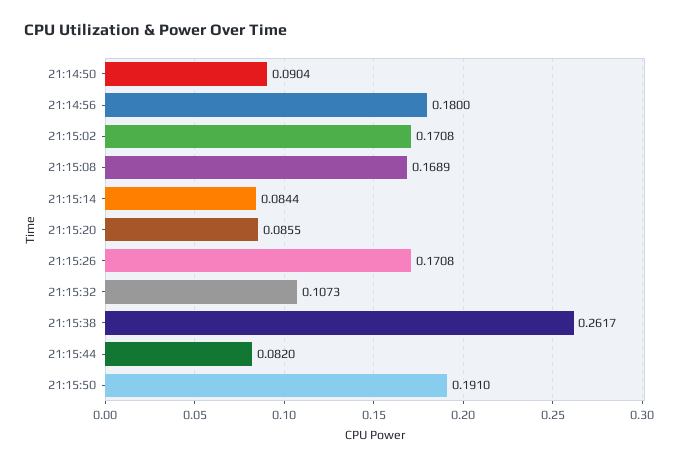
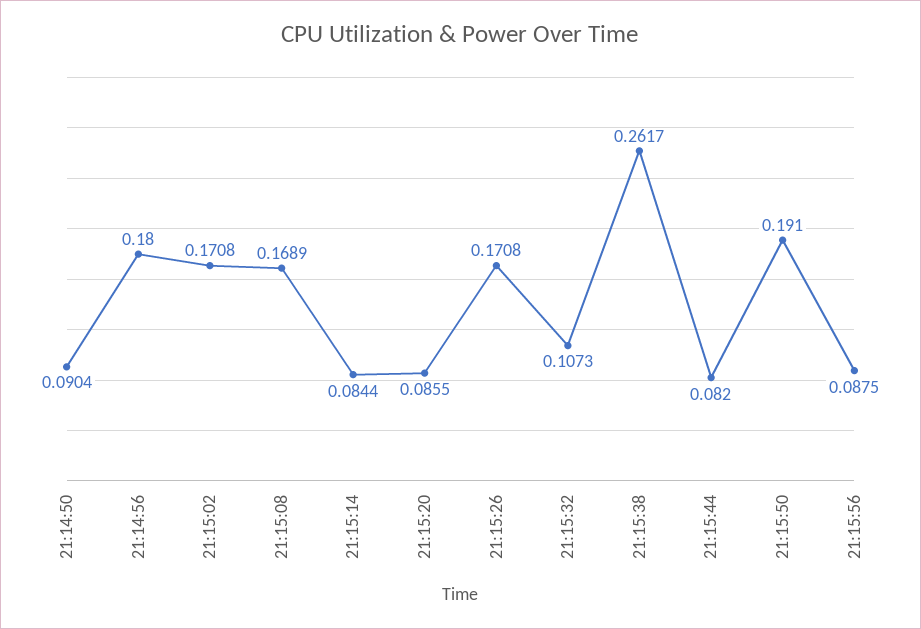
21:15:56: none -> 0.0875

